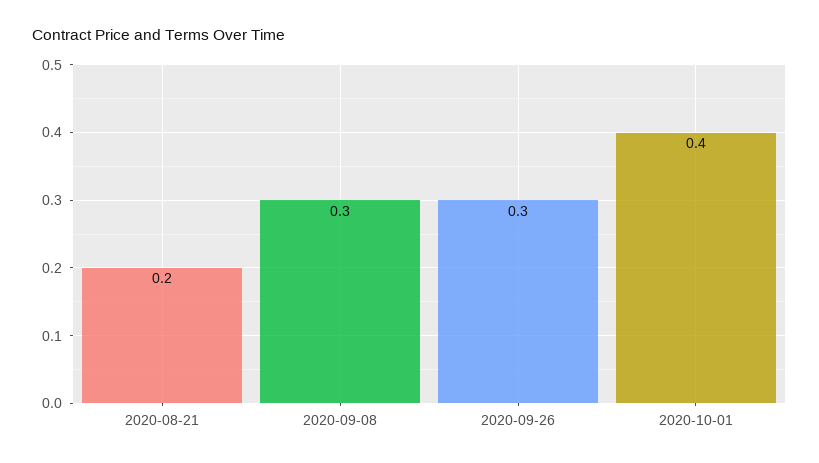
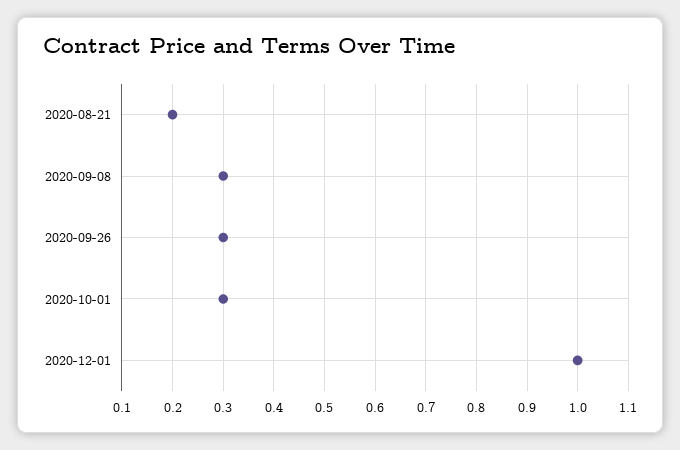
2020-10-01: 0.4 -> 0.3
2020-12-01: none -> 1

